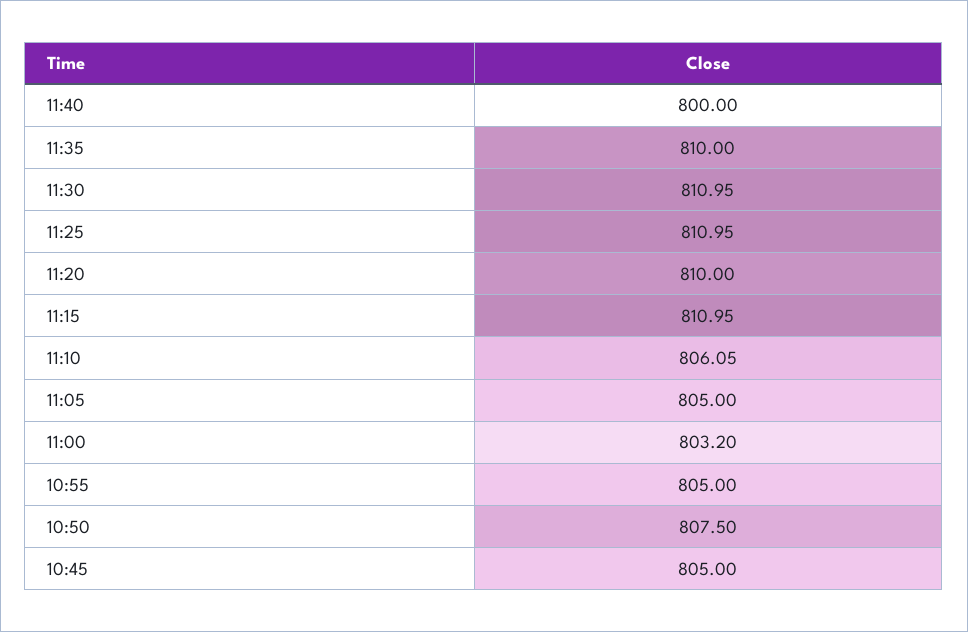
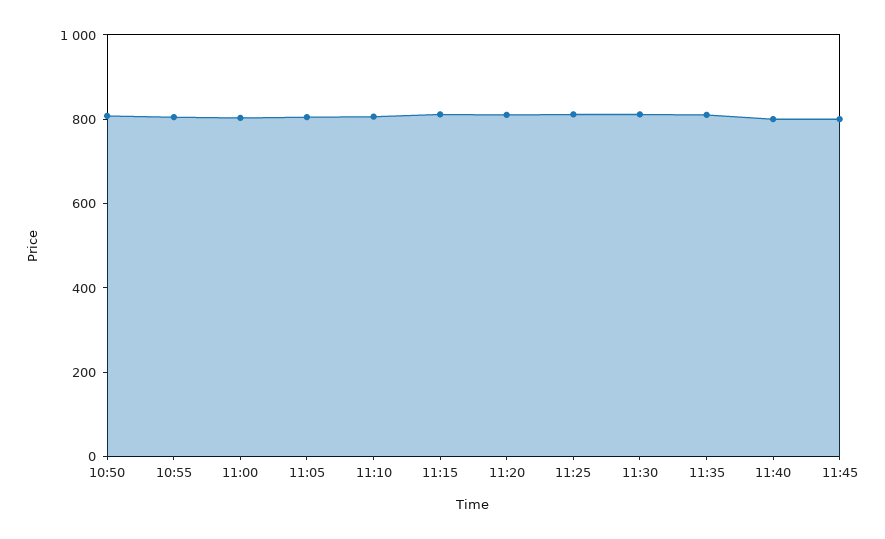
10:45: 805 -> none
11:45: none -> 800

